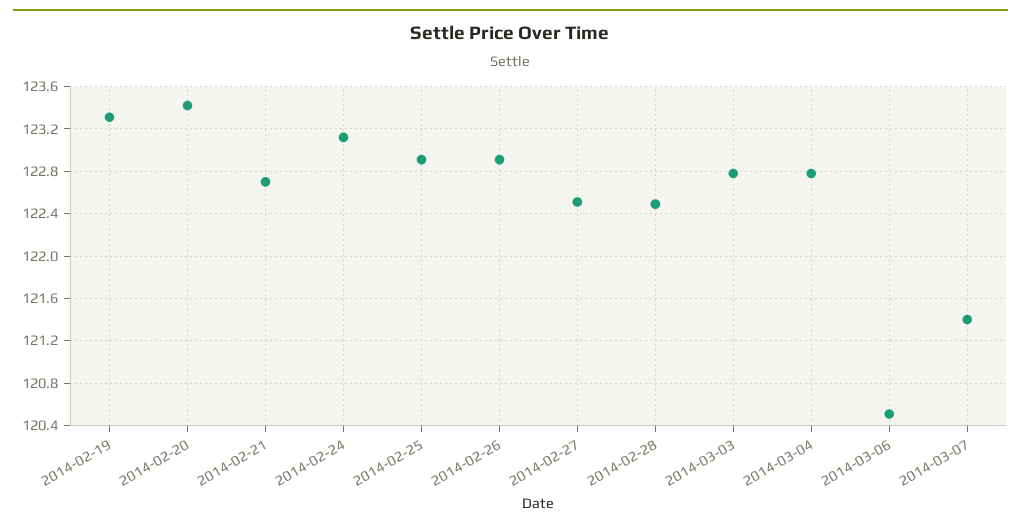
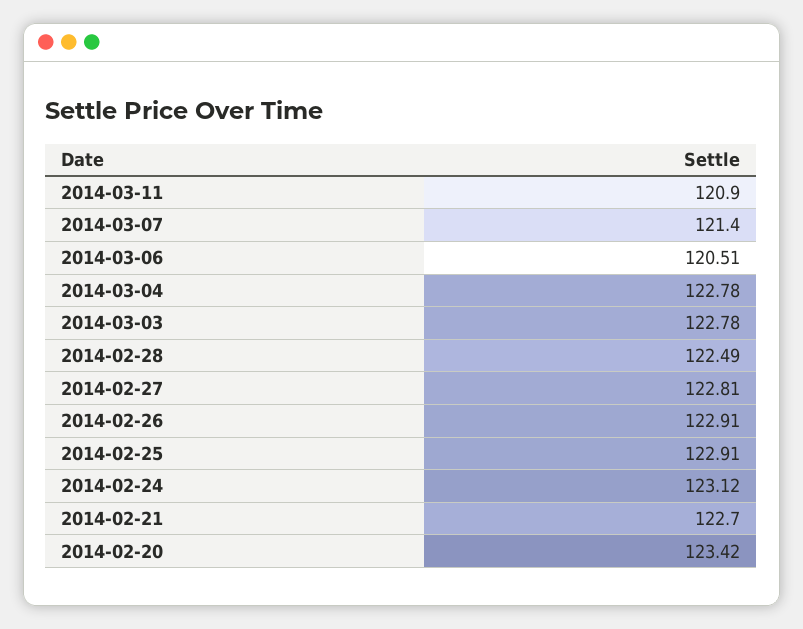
2014-02-19: 123.3 -> none
2014-02-27: 122.5 -> 122.81
2014-03-11: none -> 120.9

